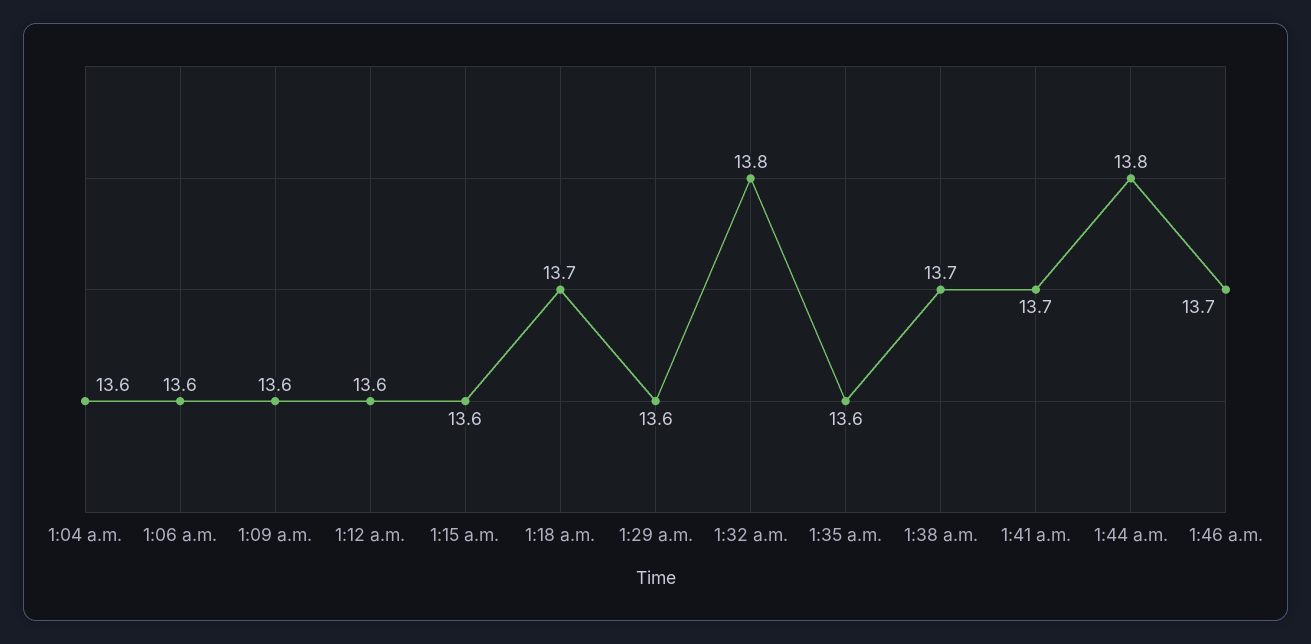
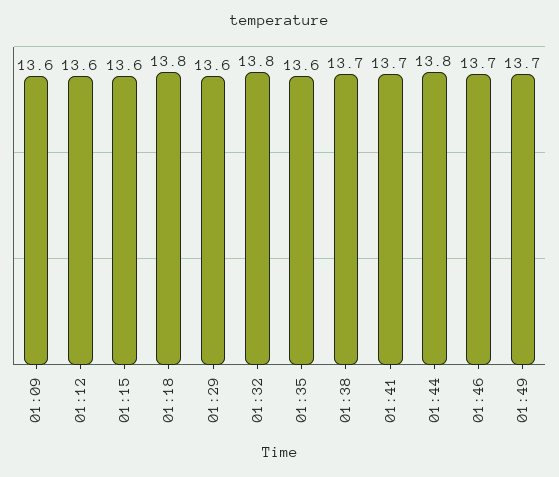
1:04 a.m.: 13.6 -> none
1:06 a.m.: 13.6 -> none
1:18 a.m.: 13.7 -> 13.8
01:49: none -> 13.7

